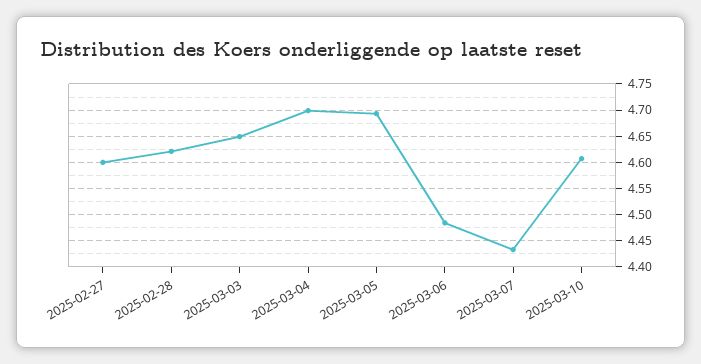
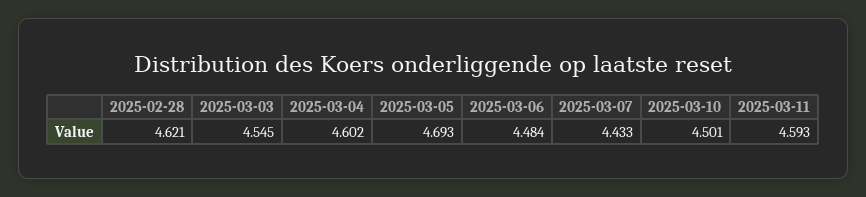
2025-02-27: 4.6 -> none
2025-03-03: 4.65 -> 4.545
2025-03-04: 4.7 -> 4.602
2025-03-10: 4.6 -> 4.501
2025-03-11: none -> 4.593

